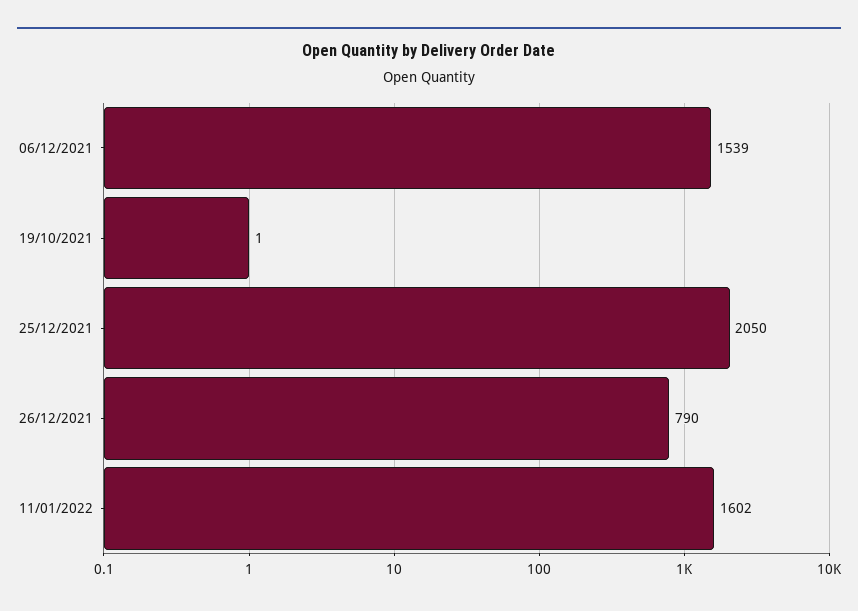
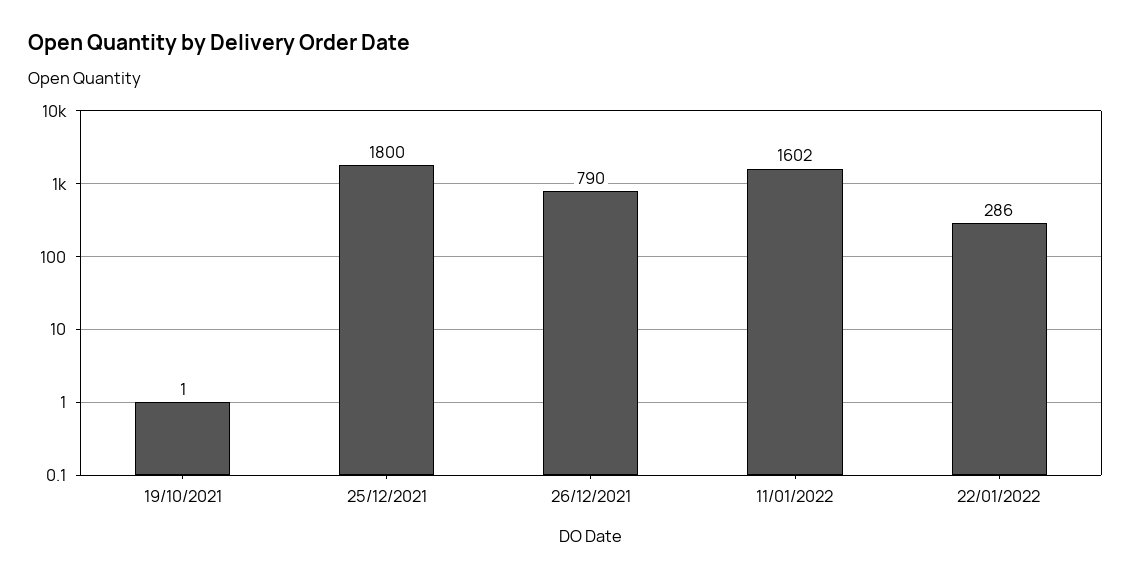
06/12/2021: 1539 -> none
25/12/2021: 2050 -> 1800
22/01/2022: none -> 286

